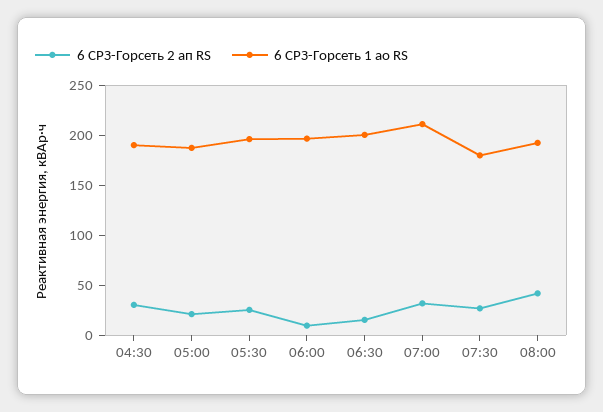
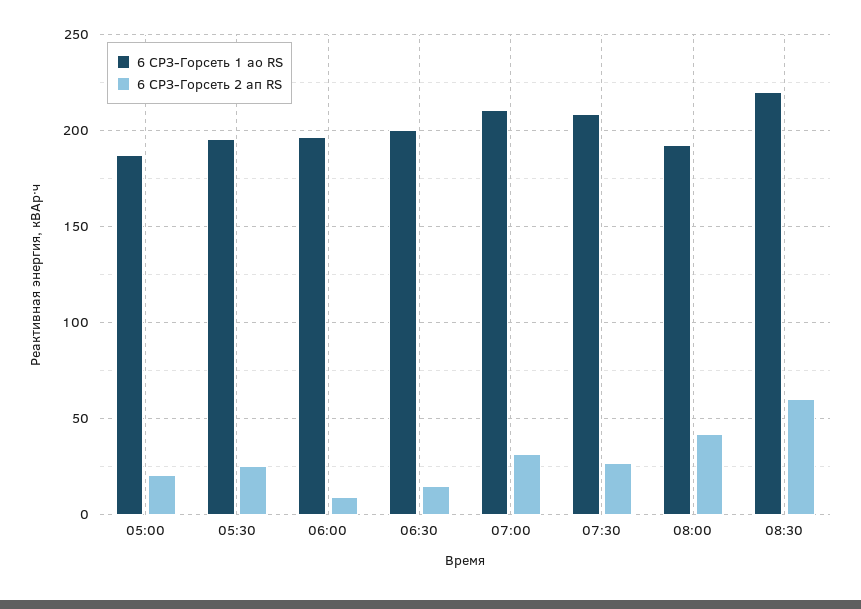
6 СРЗ-Горсеть 2 ап RS, 04:30: 30 -> none
6 СРЗ-Горсеть 1 ао RS, 04:30: 190 -> none
6 СРЗ-Горсеть 1 ао RS, 07:30: 180 -> 210
6 СРЗ-Горсеть 1 ао RS, 08:30: none -> 220
6 СРЗ-Горсеть 2 ап RS, 08:30: none -> 60

